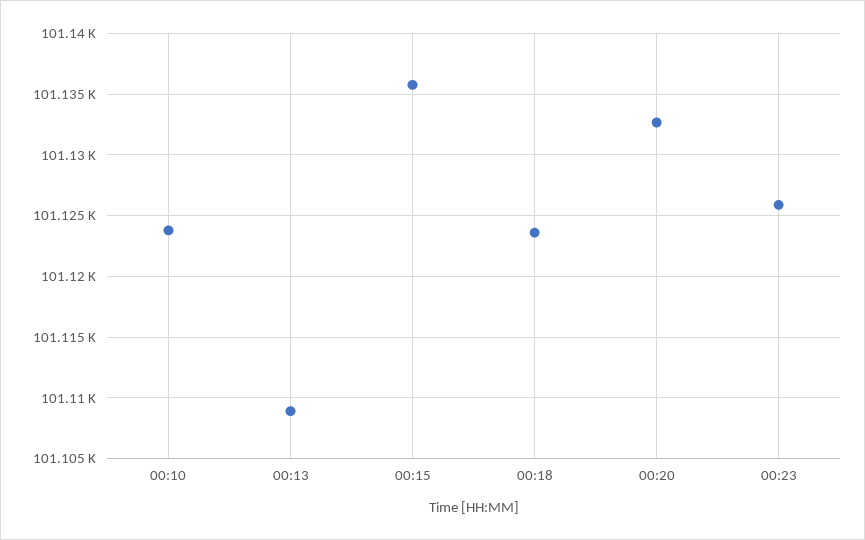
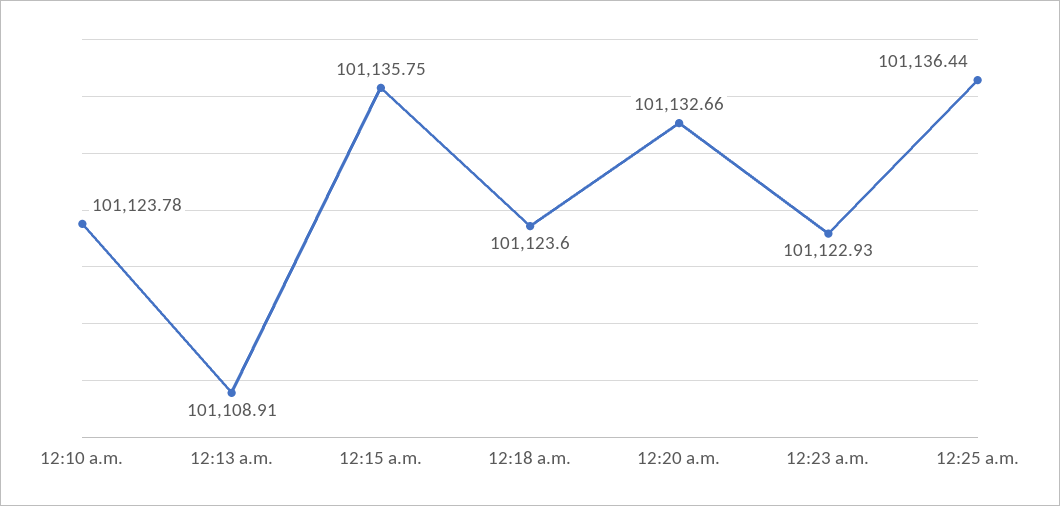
00:23: 101126 -> 101122.93
12:25 a.m.: none -> 101136.44

